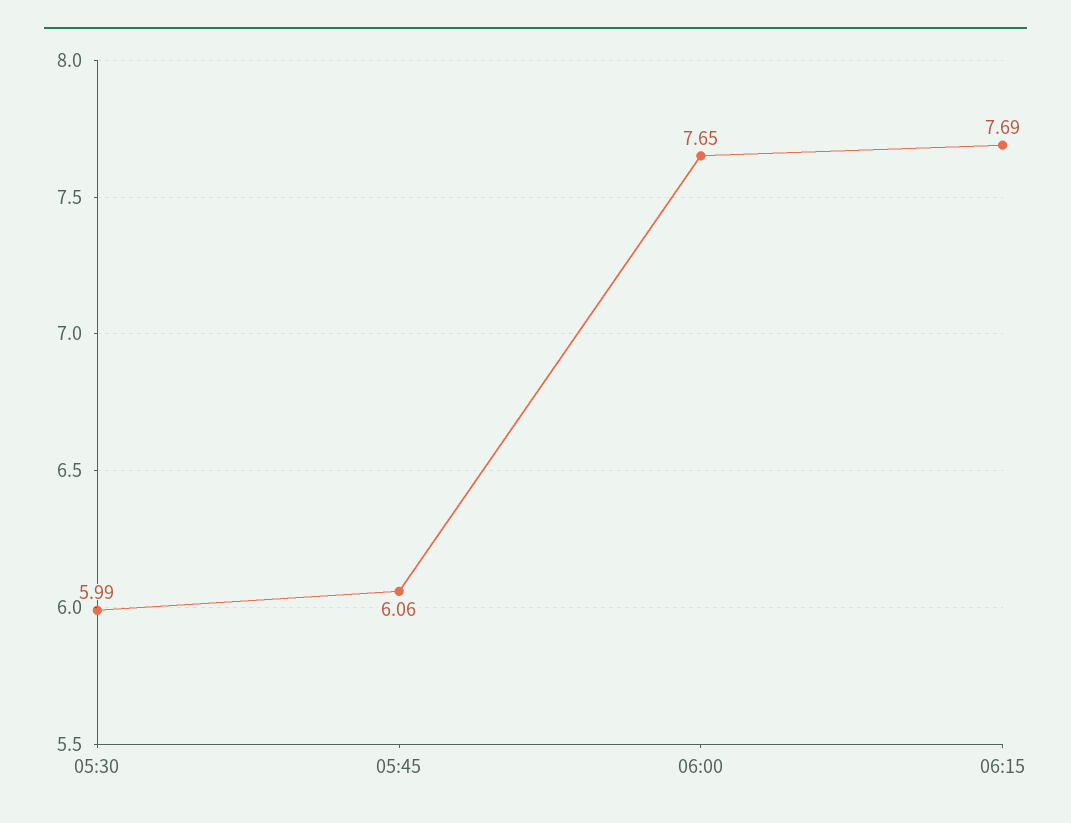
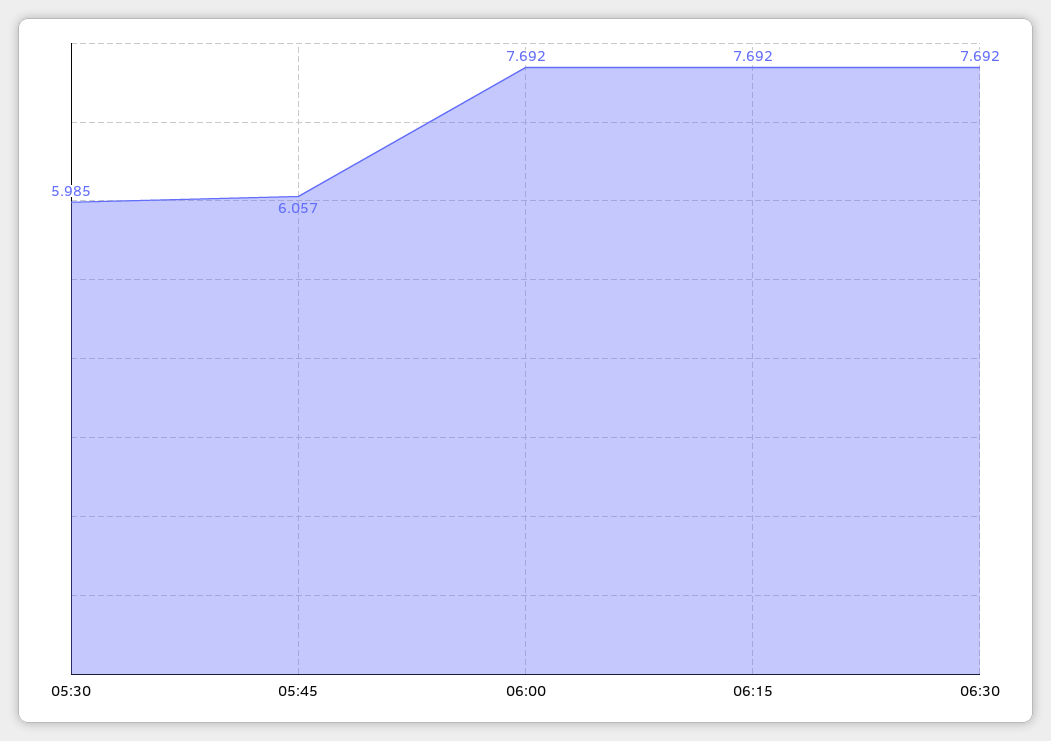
06:00: 7.65 -> 7.692
06:30: none -> 7.692

